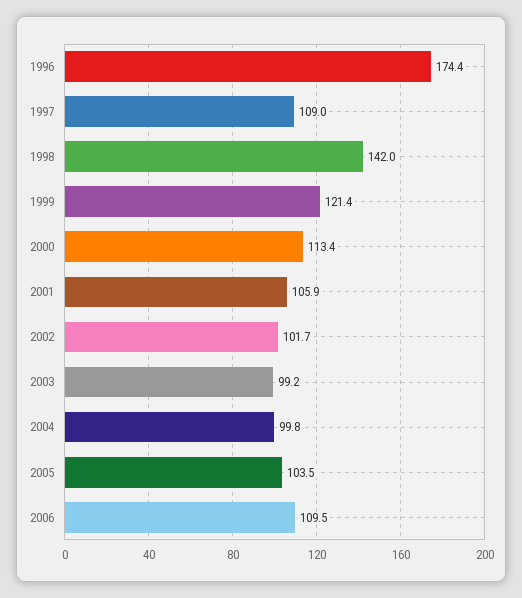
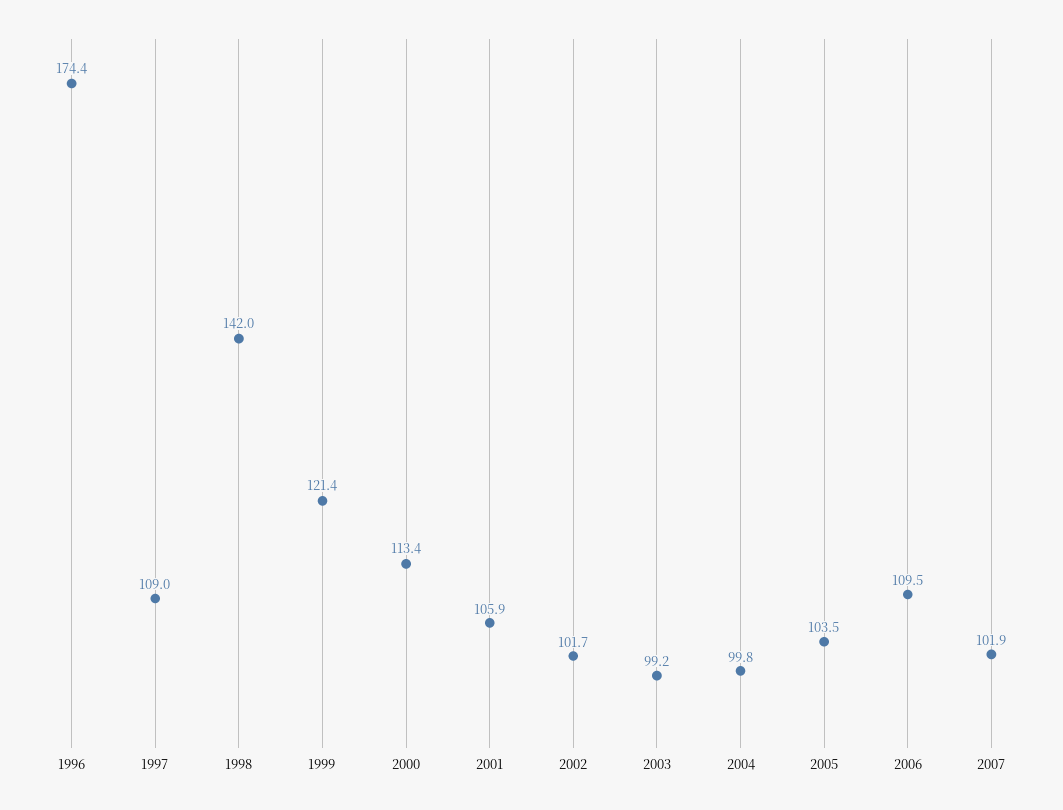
2007: none -> 101.9

